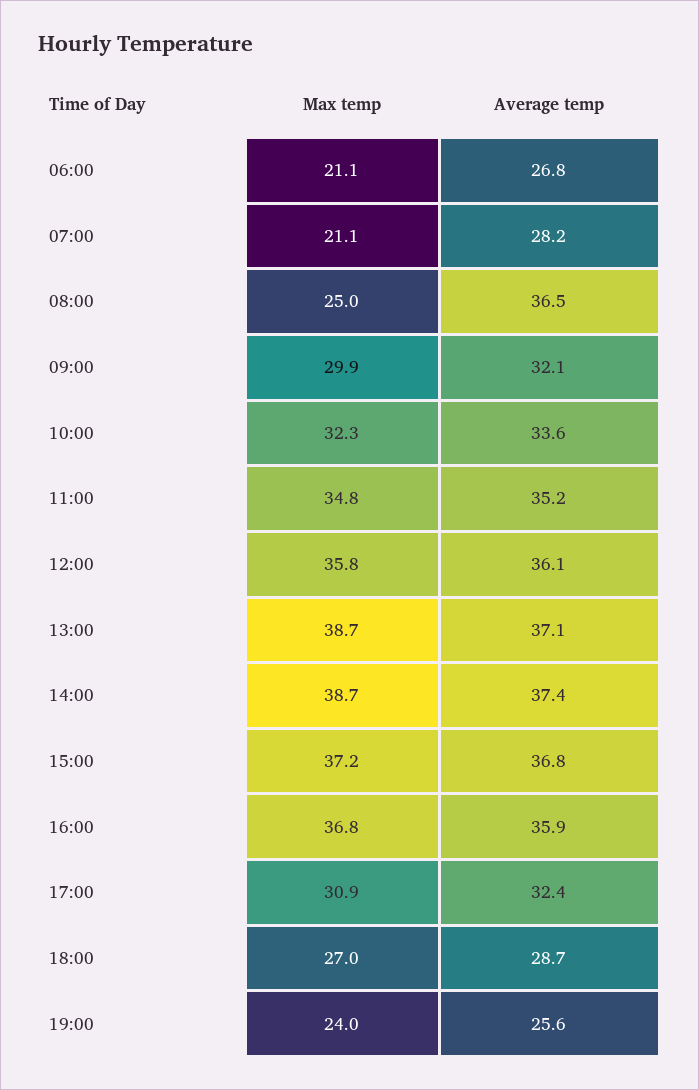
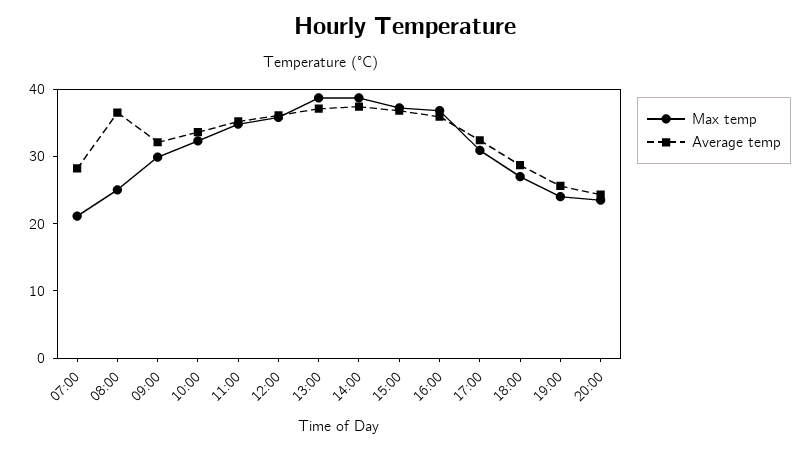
Max temp, 06:00: 21.1 -> none
Average temp, 06:00: 26.8 -> none
Max temp, 20:00: none -> 24
Average temp, 20:00: none -> 24

